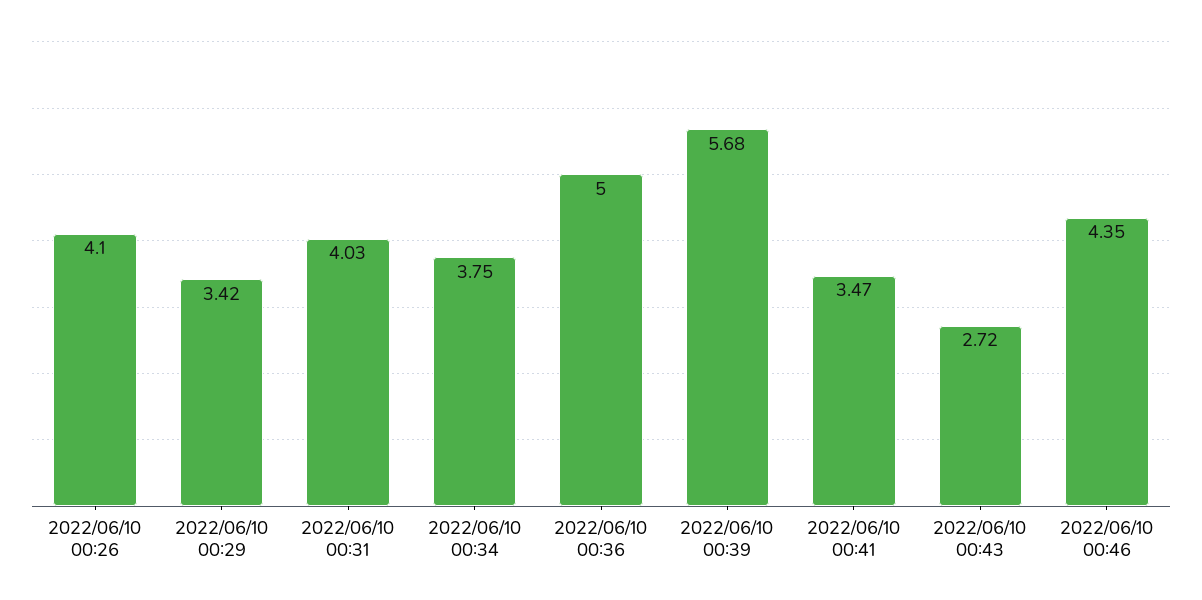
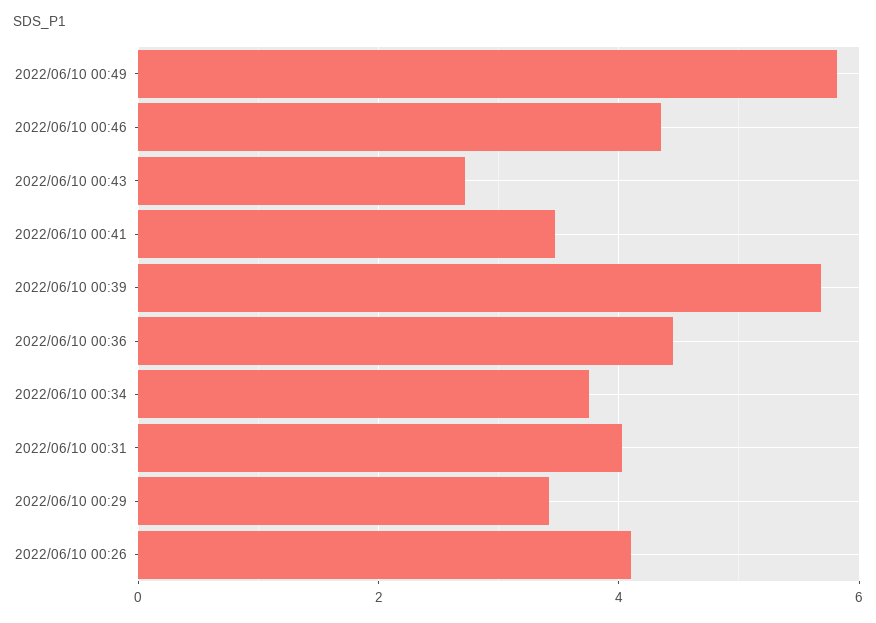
2022/06/10 00:36: 5 -> 4.4
2022/06/10 00:49: none -> 5.8

